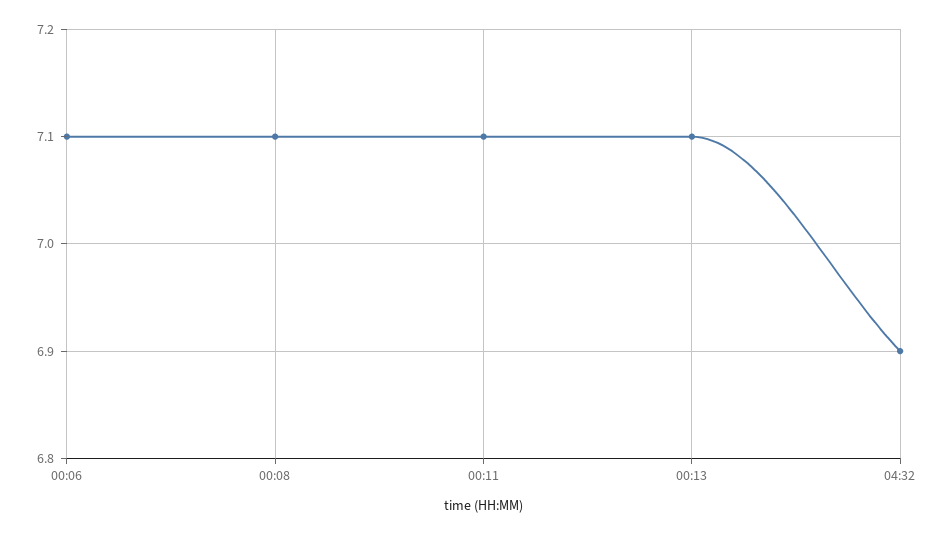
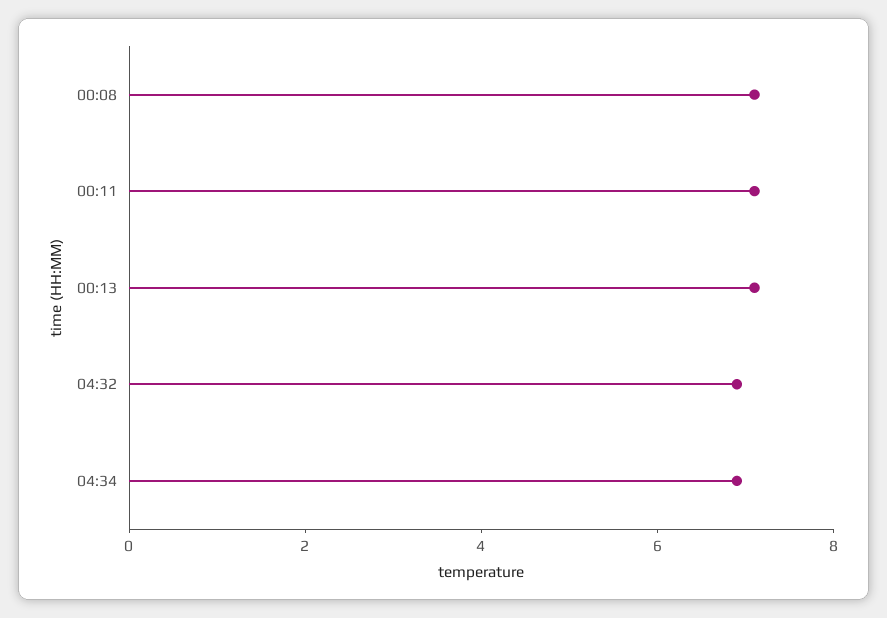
00:06: 7.1 -> none
04:34: none -> 7

